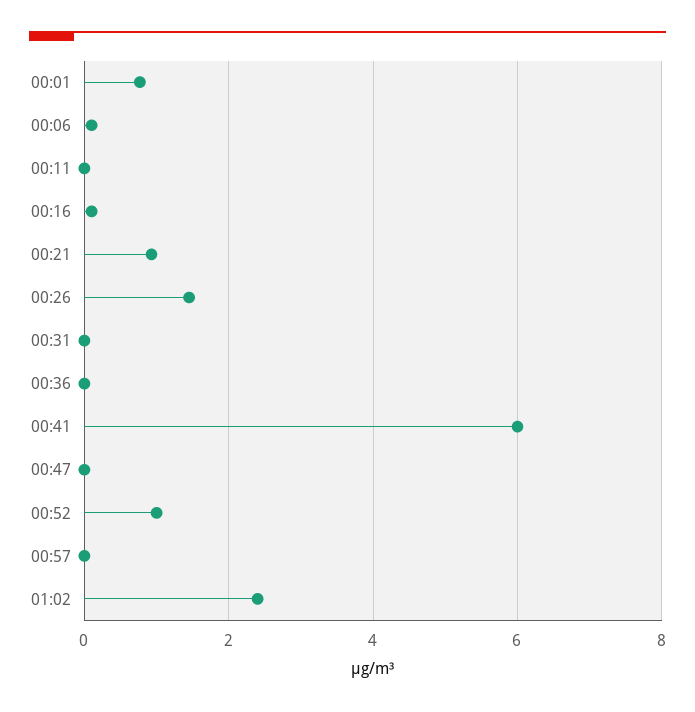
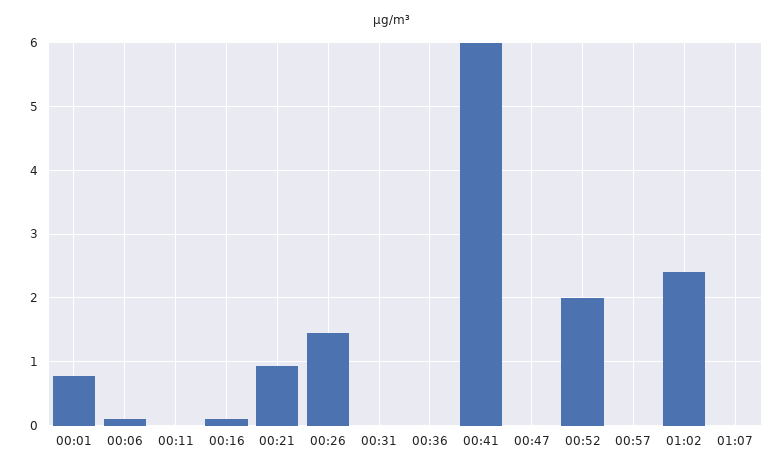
00:52: 1 -> 2
01:07: none -> 0

